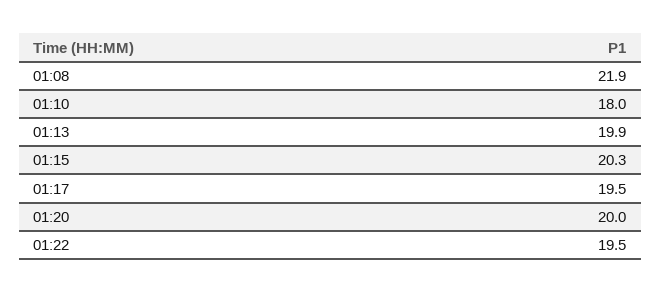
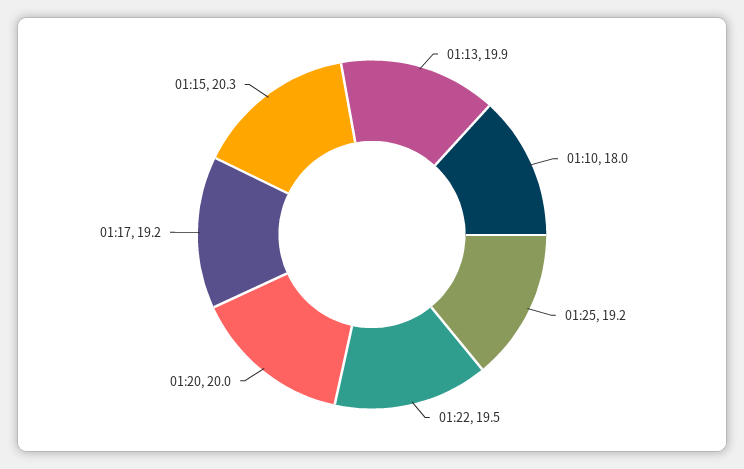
01:08: 21.9 -> none
01:17: 19.5 -> 19.2
01:25: none -> 19.2

